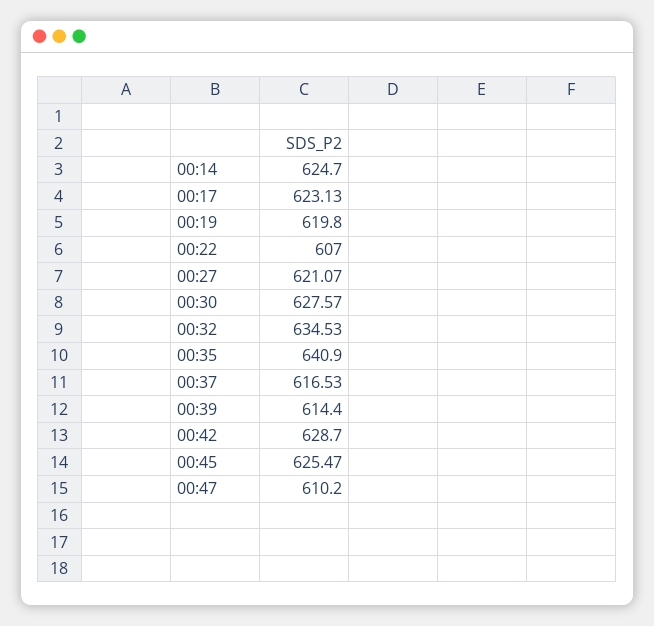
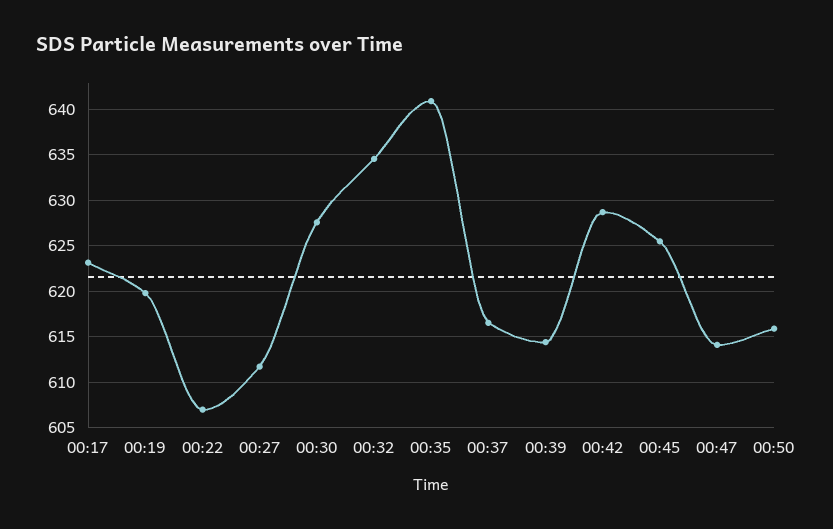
00:14: 624.7 -> none
00:27: 621.07 -> 612
00:47: 610.2 -> 614
00:50: none -> 616

